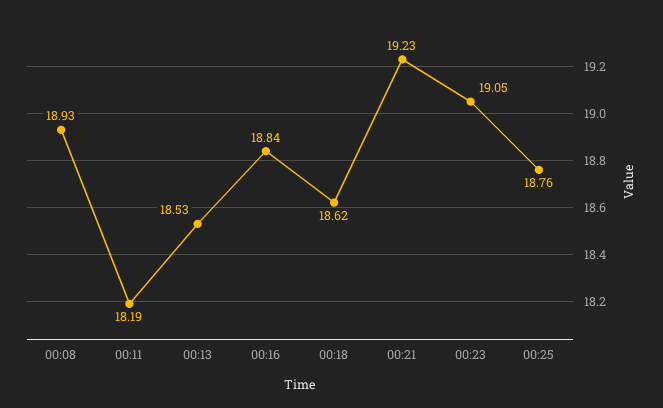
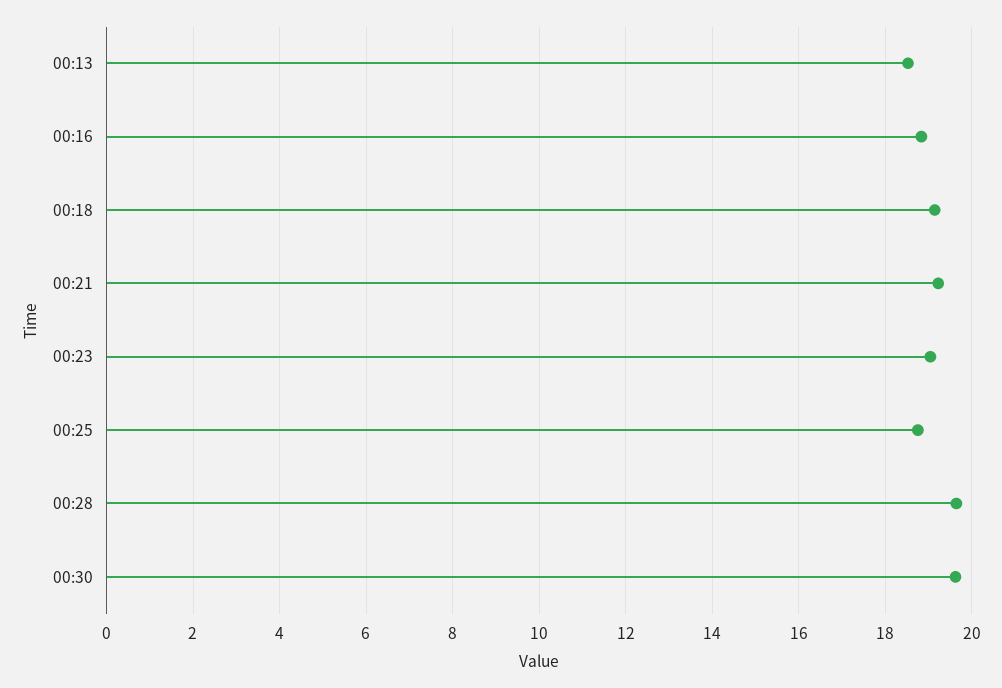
00:08: 18.93 -> none
00:11: 18.19 -> none
00:18: 18.62 -> 19.2
00:28: none -> 19.6
00:30: none -> 19.6

